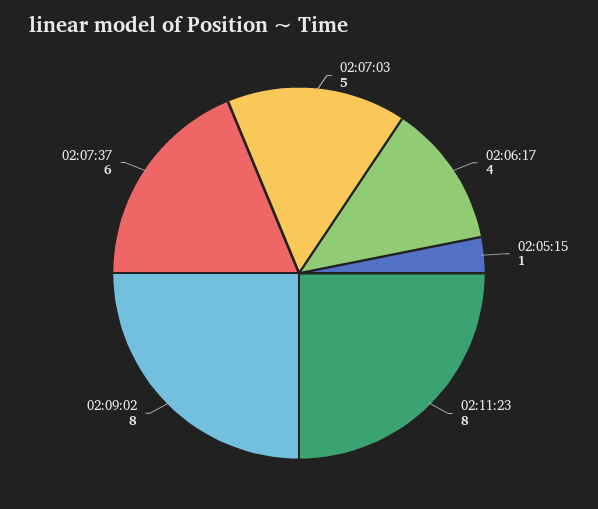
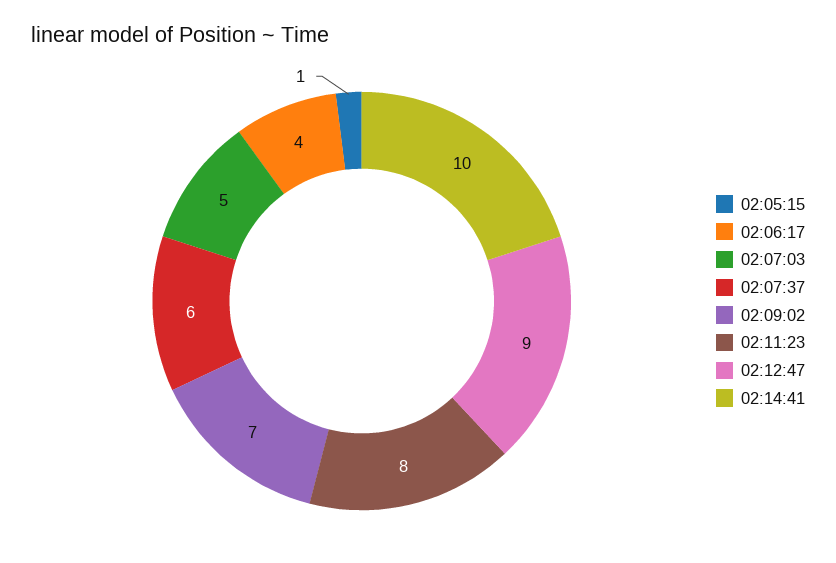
02:09:02: 8 -> 7
02:12:47: none -> 9
02:14:41: none -> 10

